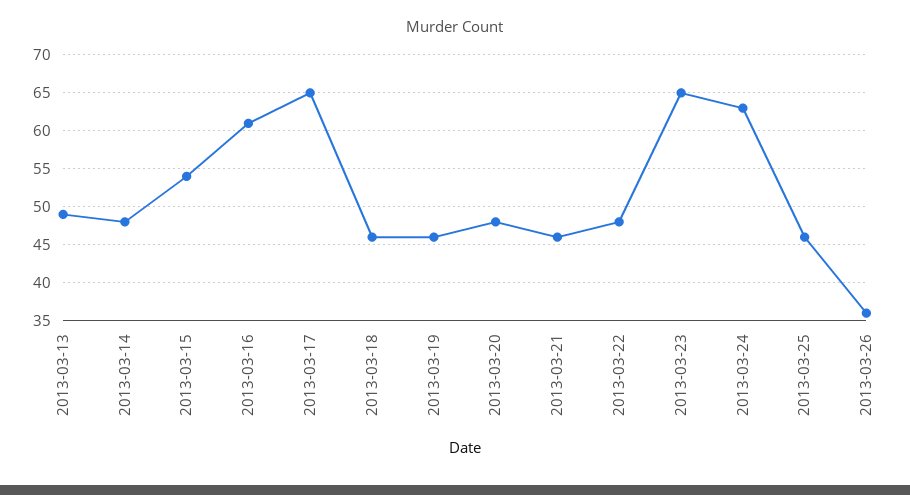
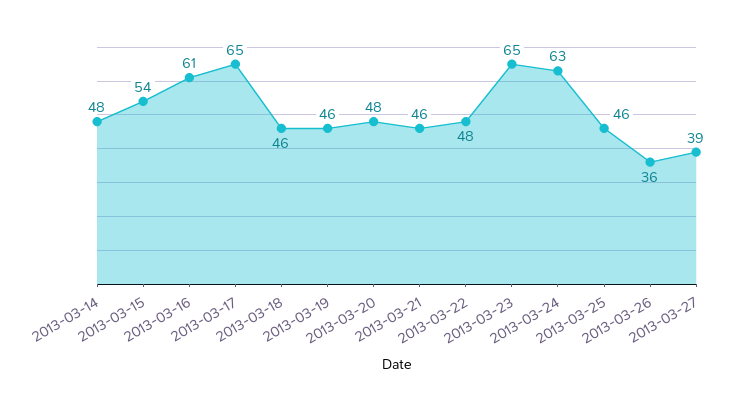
2013-03-13: 49 -> none
2013-03-27: none -> 39

